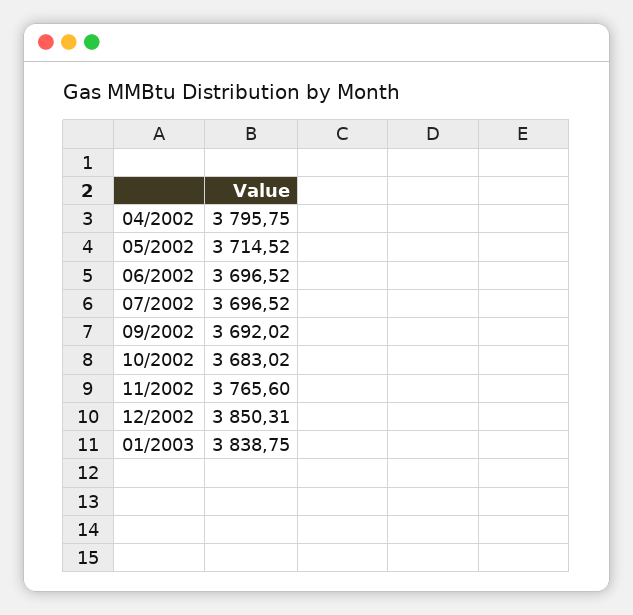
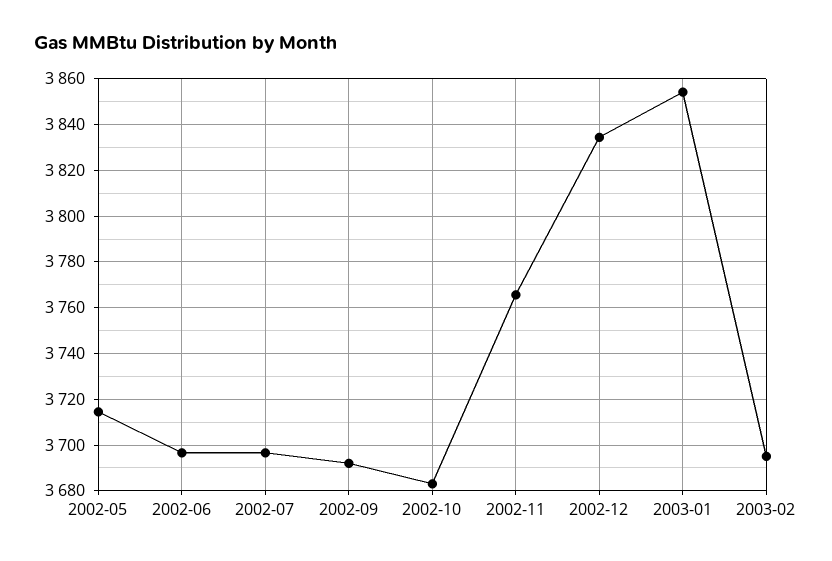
04/2002: 3795.75 -> none
12/2002: 3850.31 -> 3835
01/2003: 3838.75 -> 3855
2003-02: none -> 3695

